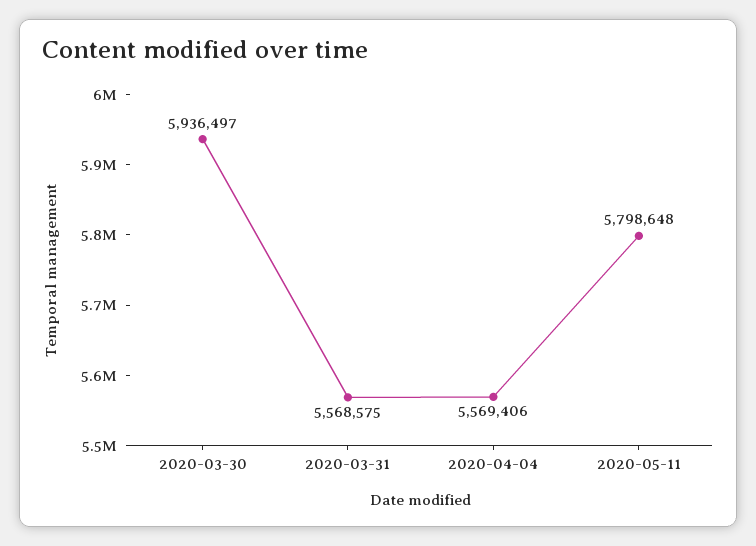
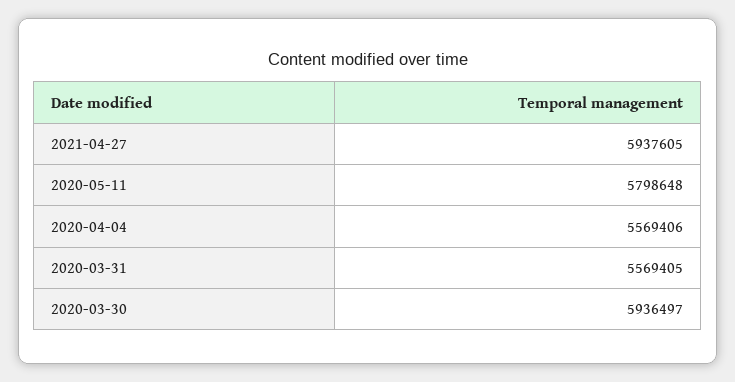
2020-03-31: 5568575 -> 5569405
2021-04-27: none -> 5937605

